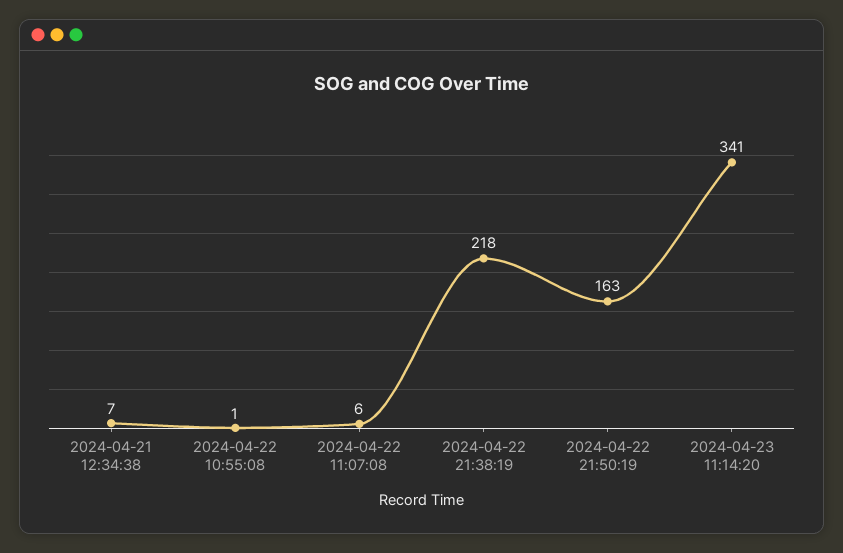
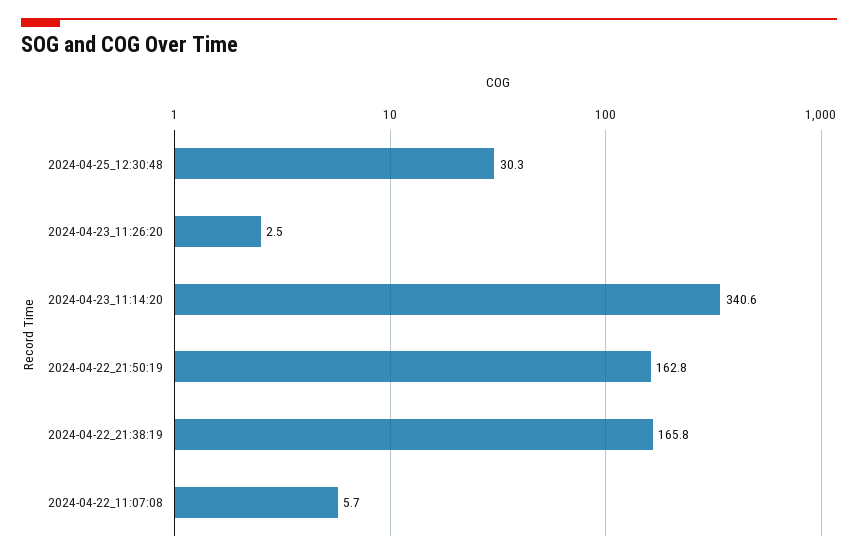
2024-04-21 12:34:38: 7 -> none
2024-04-22 10:55:08: 1 -> none
2024-04-22 21:38:19: 218 -> 165.8
2024-04-25_12:30:48: none -> 30.3
2024-04-23_11:26:20: none -> 2.5

